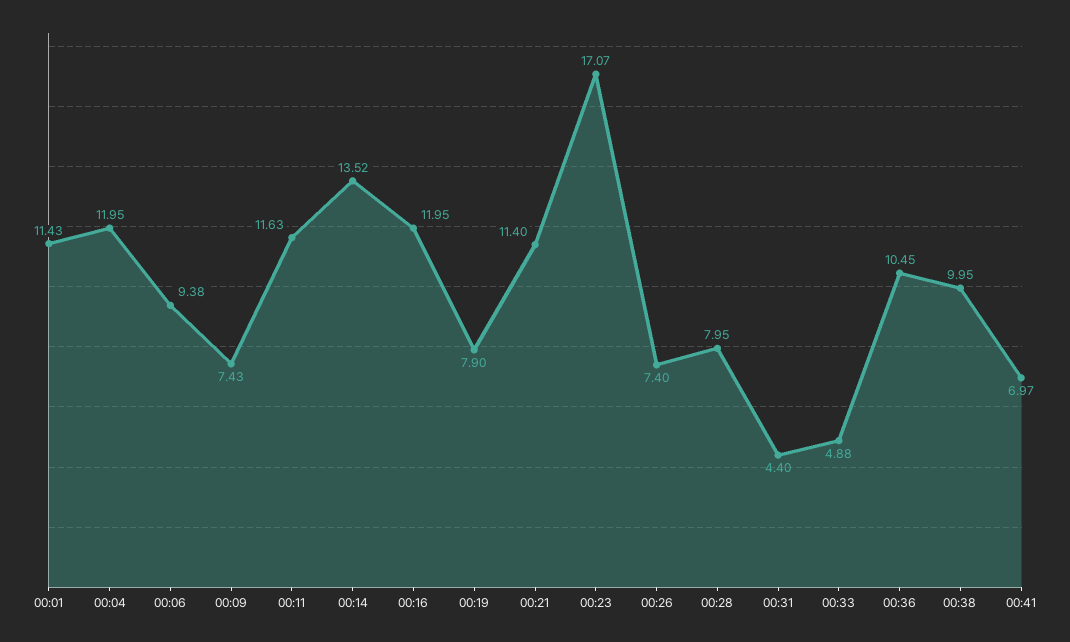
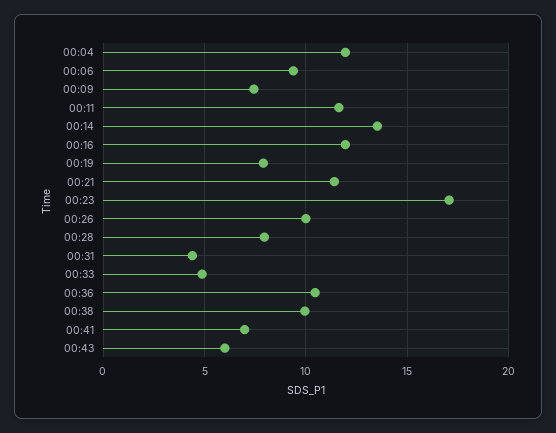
00:01: 11.43 -> none
00:26: 7.4 -> 10
00:43: none -> 6

